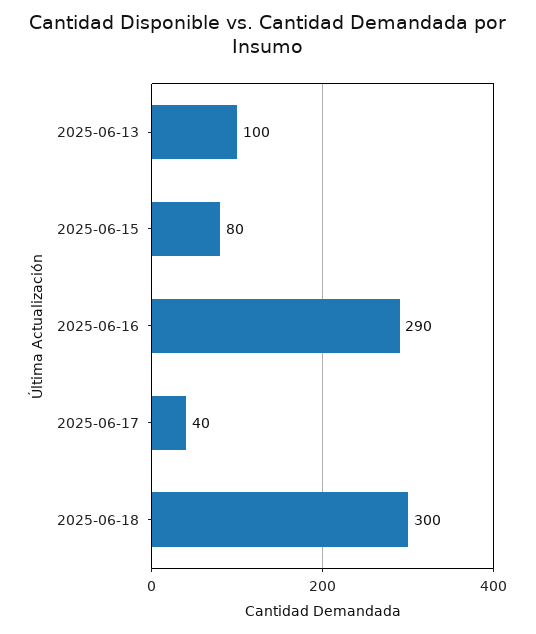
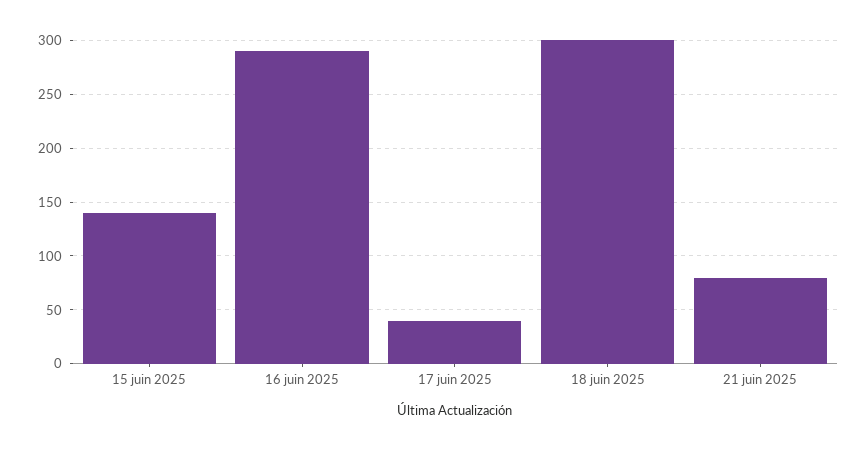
2025-06-13: 100 -> none
2025-06-15: 80 -> 140
21 juin 2025: none -> 80

